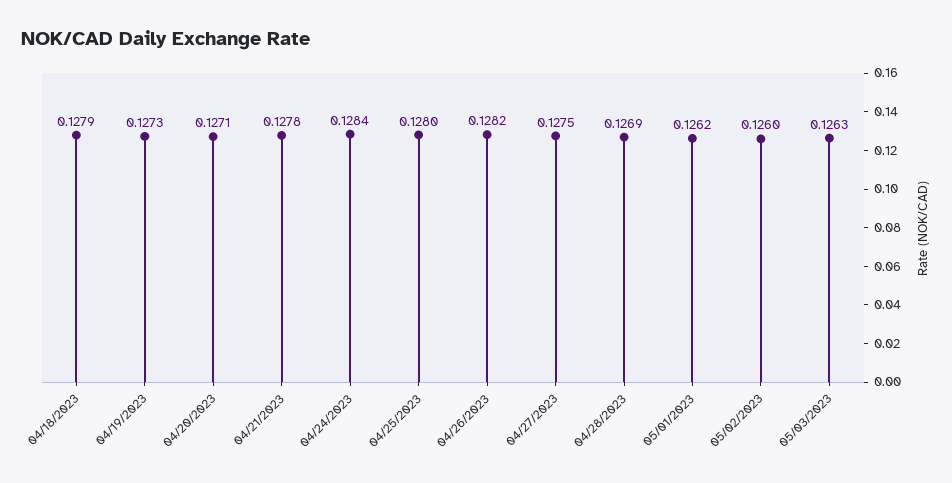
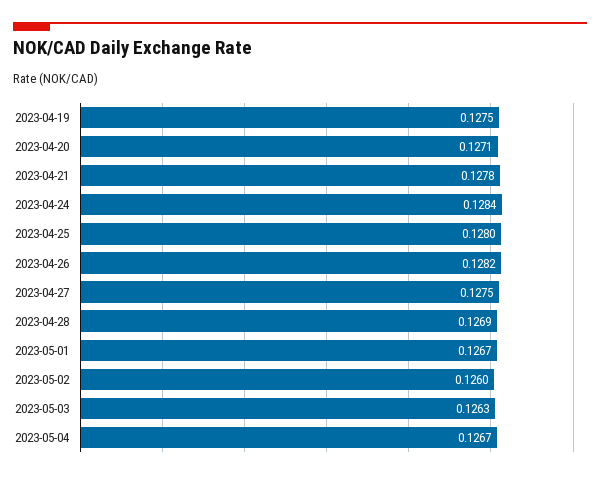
04/18/2023: 0.1279 -> none
04/19/2023: 0.1273 -> 0.1275
05/01/2023: 0.1262 -> 0.1267
2023-05-04: none -> 0.1267

